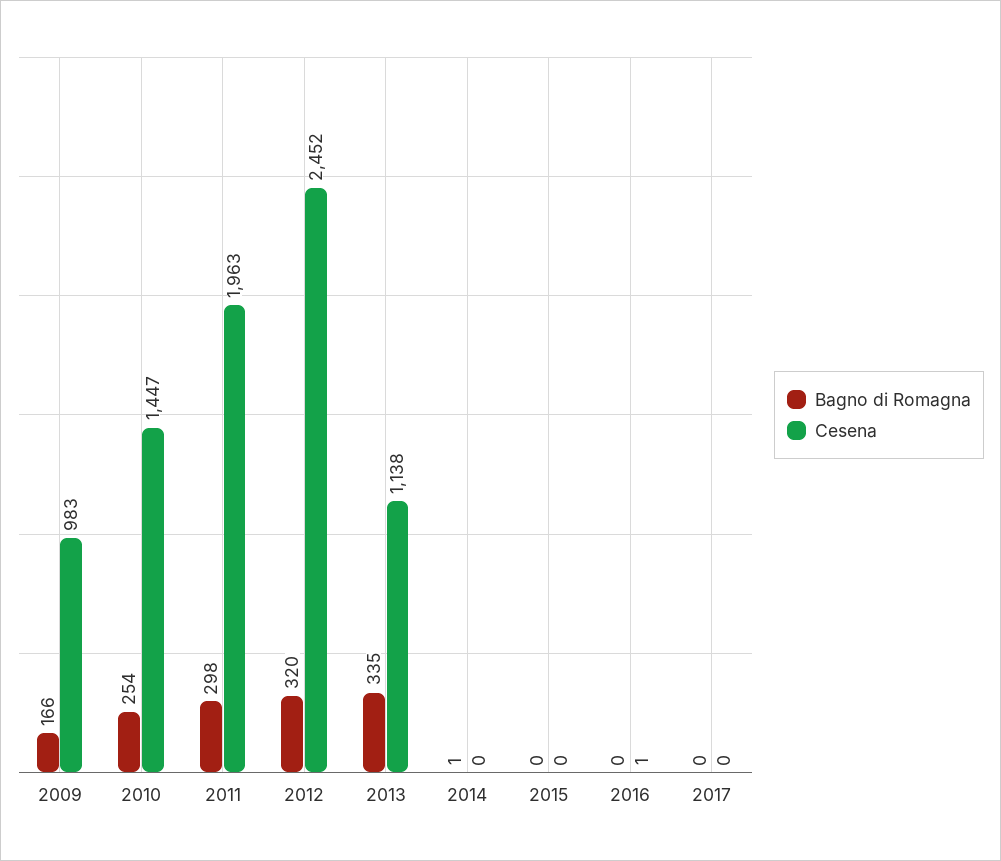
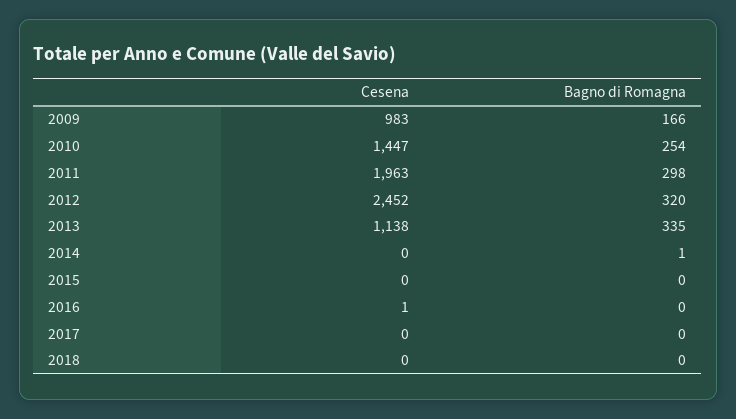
Cesena, 2018: none -> 0
Bagno di Romagna, 2018: none -> 0

